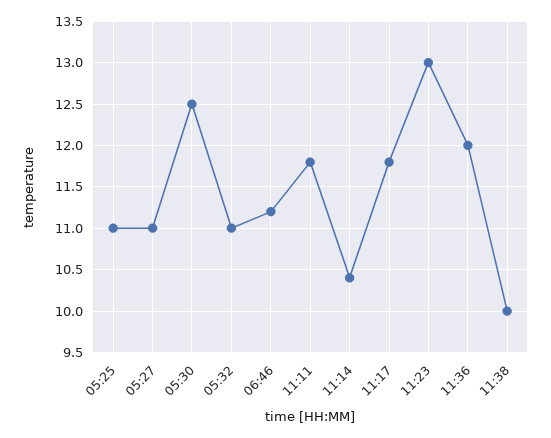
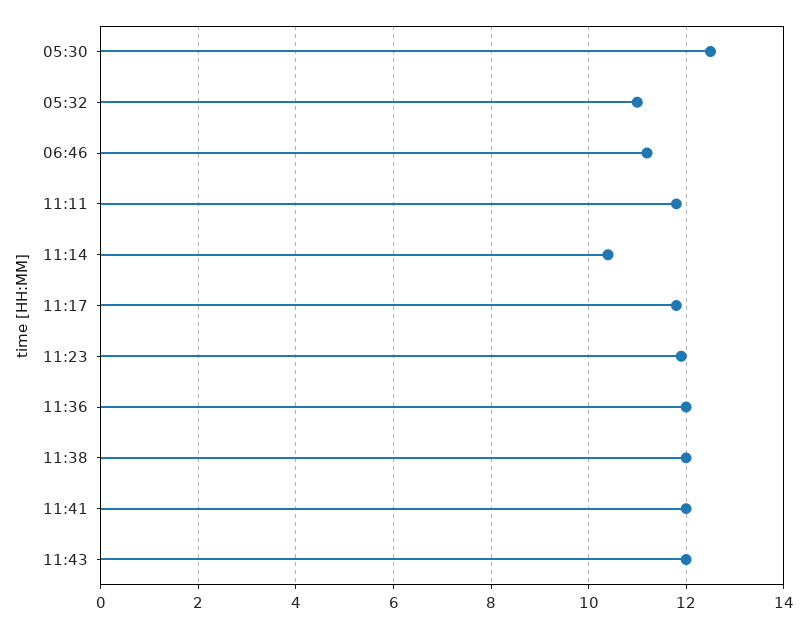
05:25: 11 -> none
05:27: 11 -> none
11:23: 13 -> 12
11:38: 10 -> 12
11:41: none -> 12
11:43: none -> 12

